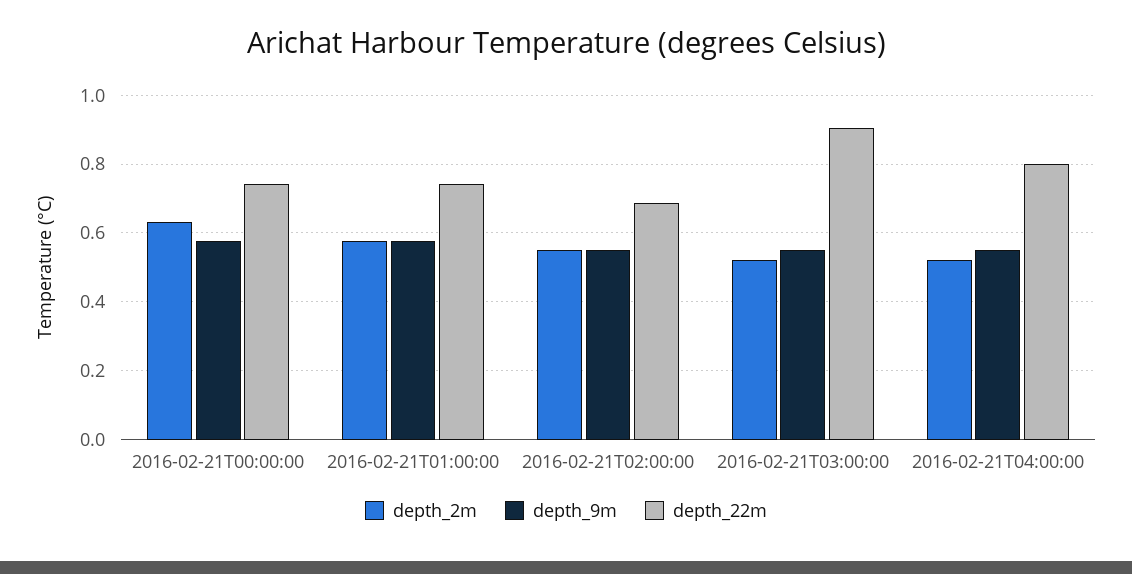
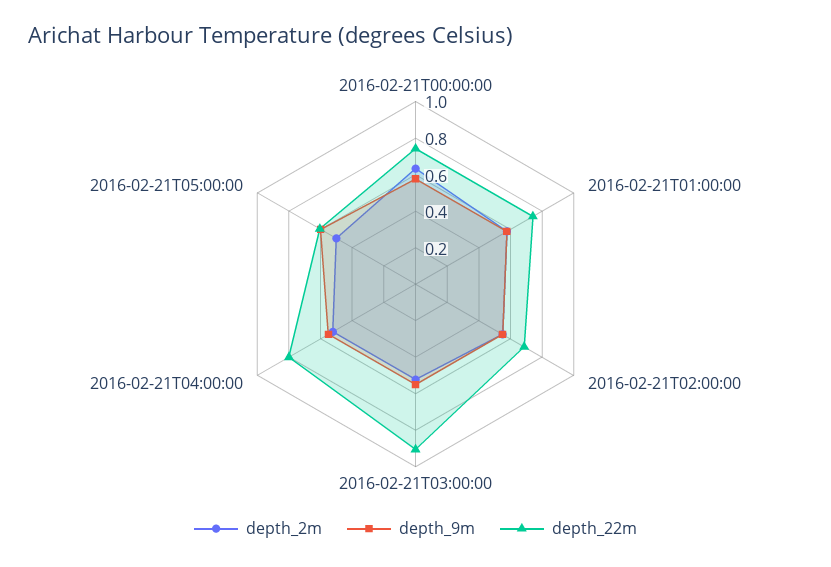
depth_2m, 2016-02-21T05:00:00: none -> 0.5
depth_9m, 2016-02-21T05:00:00: none -> 0.6
depth_22m, 2016-02-21T05:00:00: none -> 0.6

